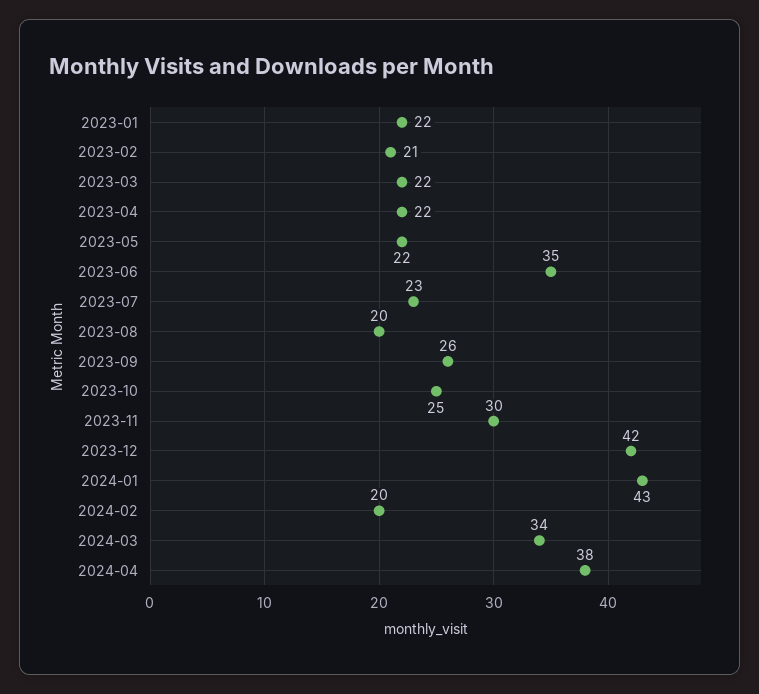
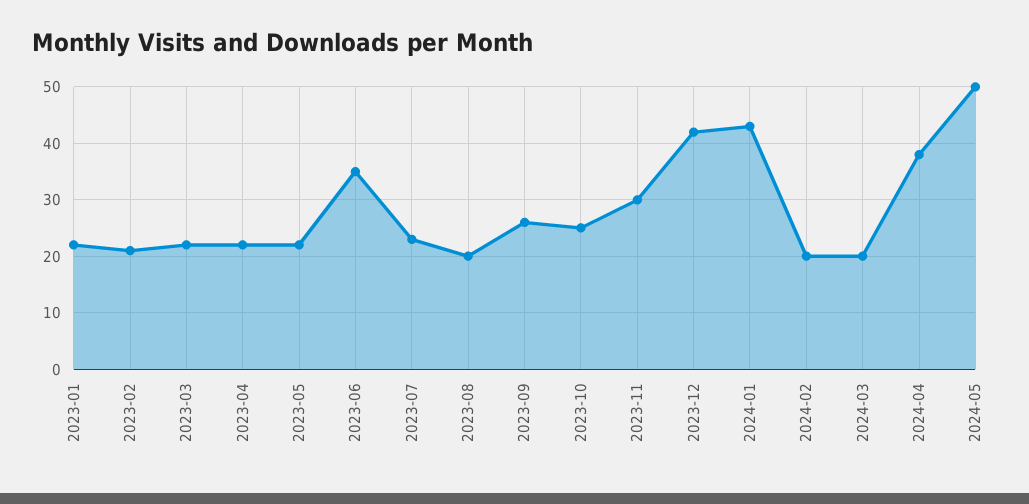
2024-03: 34 -> 20
2024-05: none -> 50

